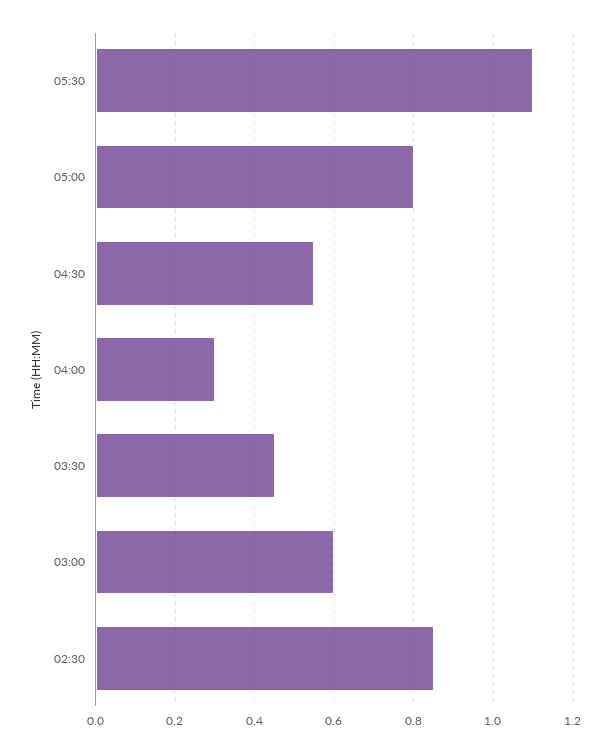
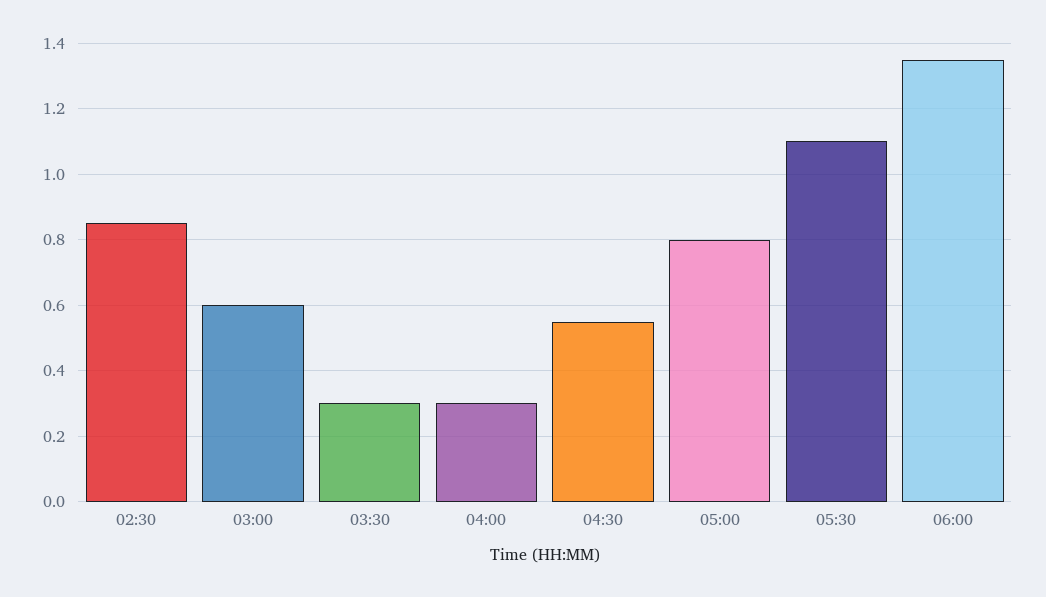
03:30: 0.45 -> 0.3
06:00: none -> 1.35

